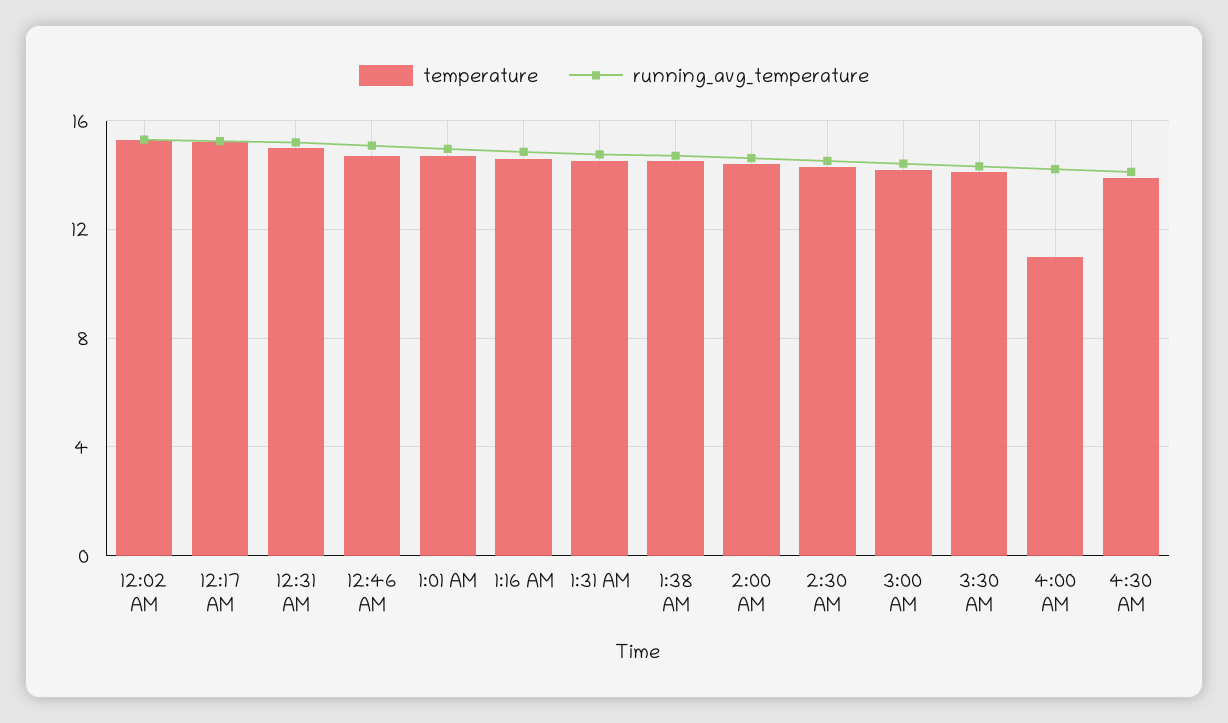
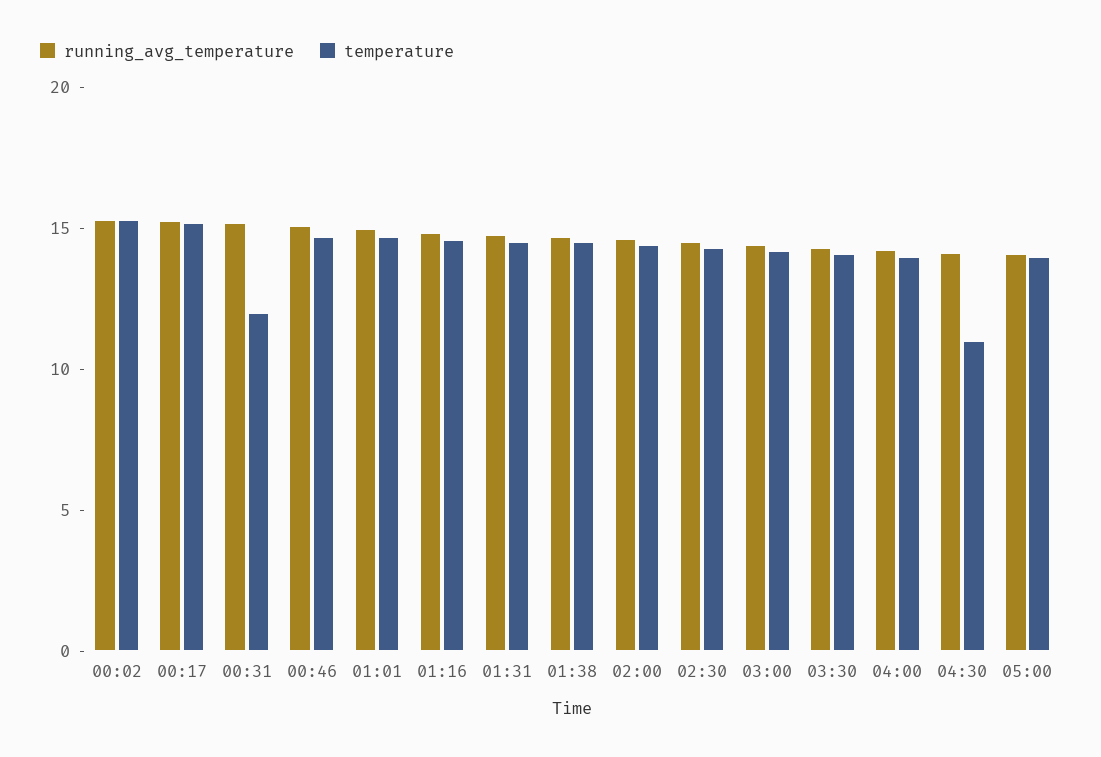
temperature, 12:31 AM: 15 -> 12
temperature, 4:00 AM: 11 -> 14
temperature, 4:30 AM: 14 -> 11
running_avg_temperature, 05:00: none -> 14
temperature, 05:00: none -> 14

